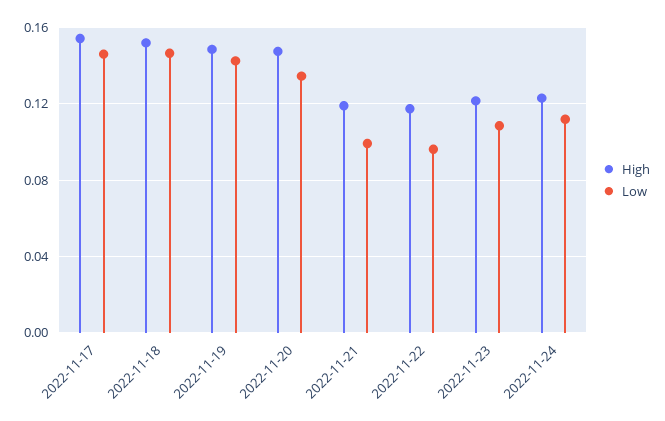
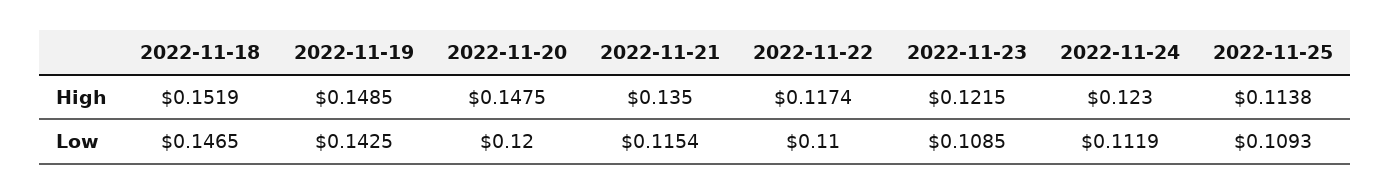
High, 2022-11-17: 0.155 -> none
Low, 2022-11-17: 0.145 -> none
Low, 2022-11-20: 0.135 -> 0.12
High, 2022-11-21: 0.12 -> 0.135
Low, 2022-11-21: 0.1 -> 0.1154
Low, 2022-11-22: 0.095 -> 0.11
High, 2022-11-25: none -> 0.1138
Low, 2022-11-25: none -> 0.1093

